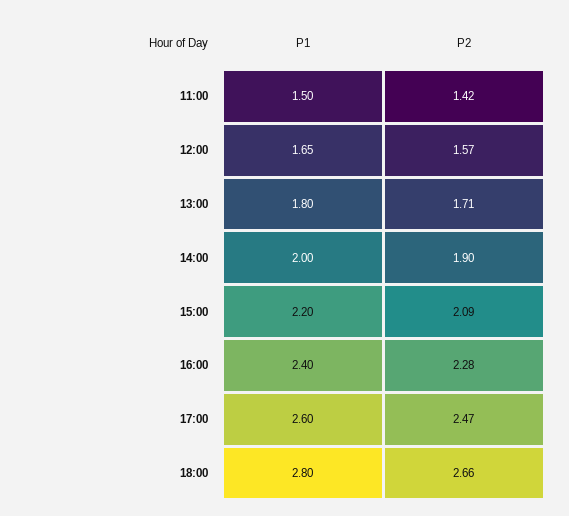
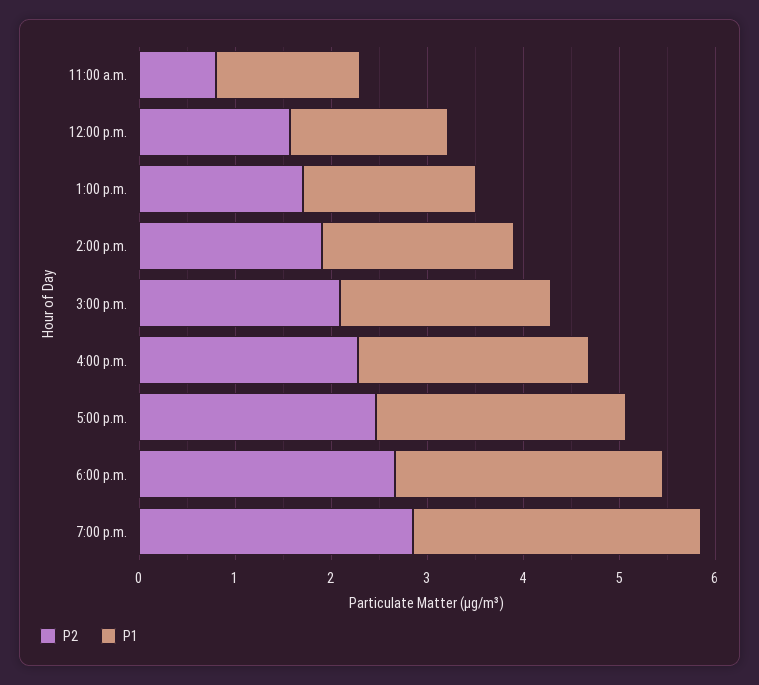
P2, 11:00: 1.42 -> 0.8
P2, 7:00 p.m.: none -> 2.8
P1, 7:00 p.m.: none -> 3

